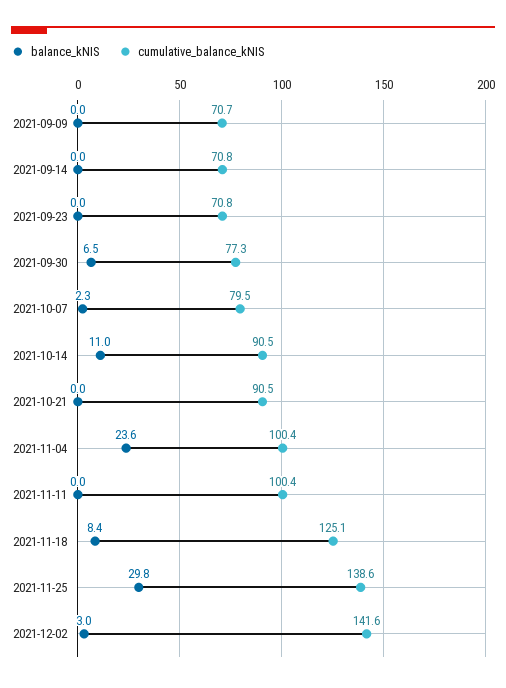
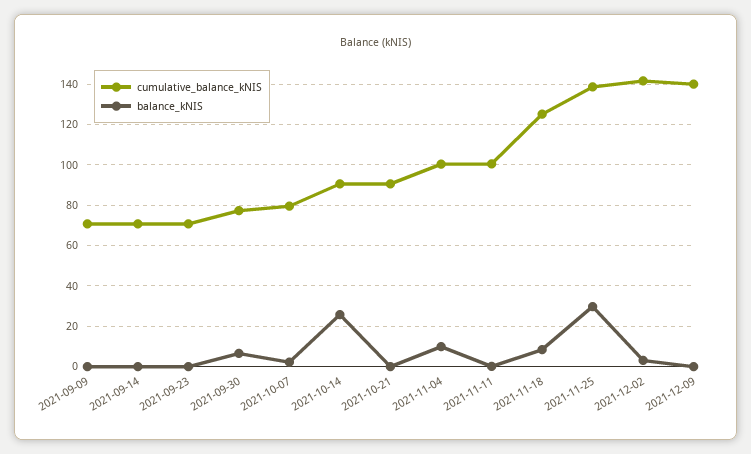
balance_kNIS, 2021-10-14: 11 -> 25
balance_kNIS, 2021-11-04: 23.6 -> 10
cumulative_balance_kNIS, 2021-12-09: none -> 140
balance_kNIS, 2021-12-09: none -> 0

